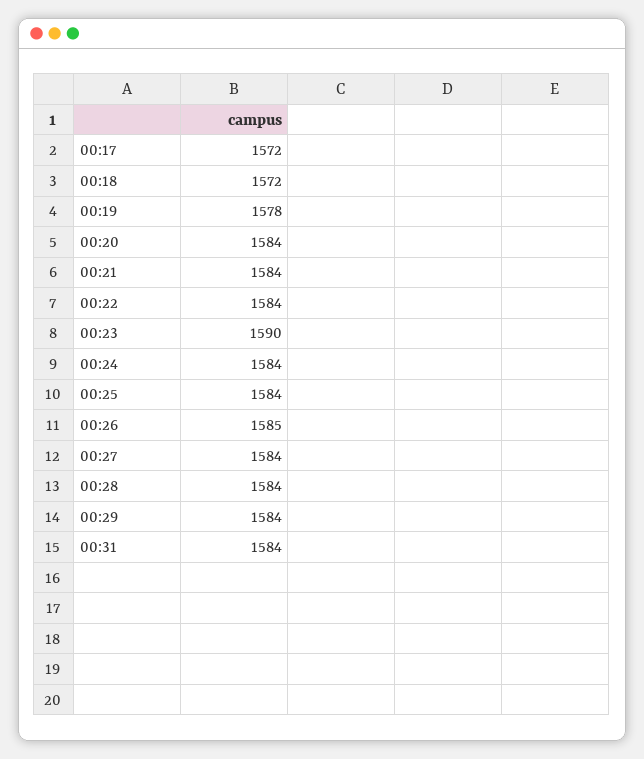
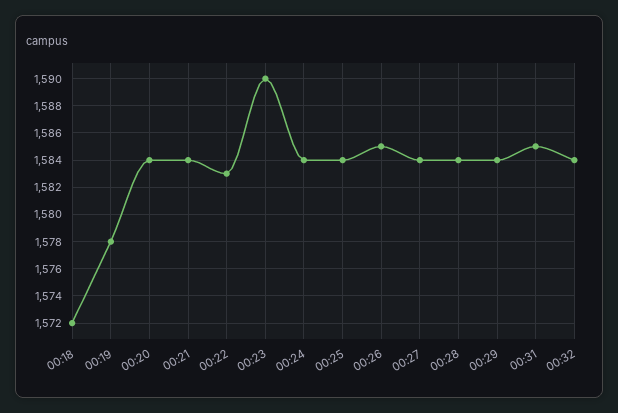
00:17: 1572 -> none
00:22: 1584 -> 1583
00:31: 1584 -> 1585
00:32: none -> 1584

